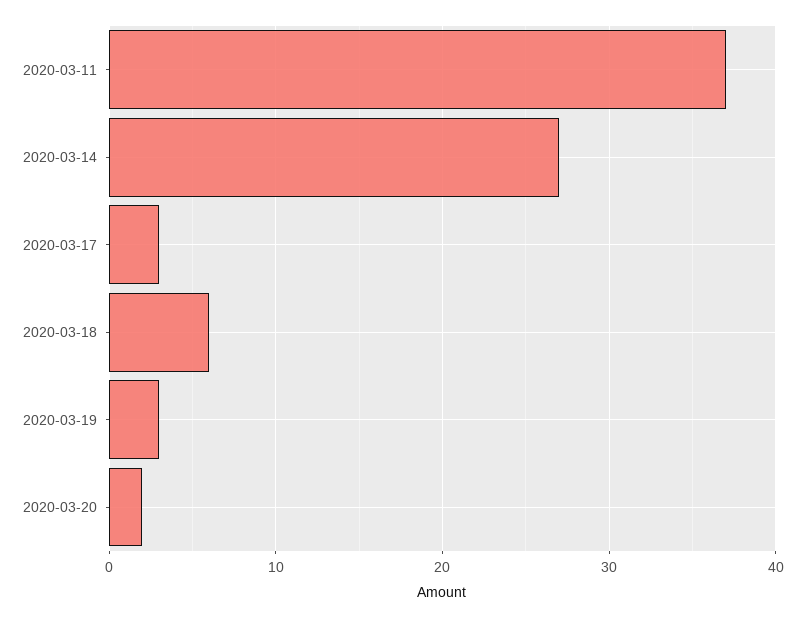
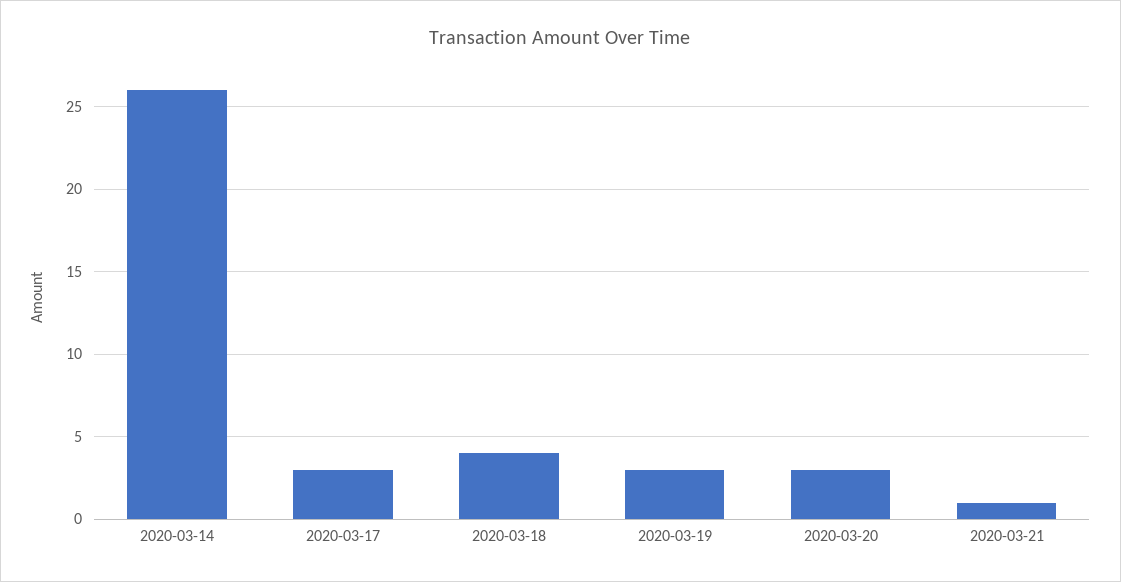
2020-03-11: 37 -> none
2020-03-14: 27 -> 26
2020-03-18: 6 -> 4
2020-03-20: 2 -> 3
2020-03-21: none -> 1

